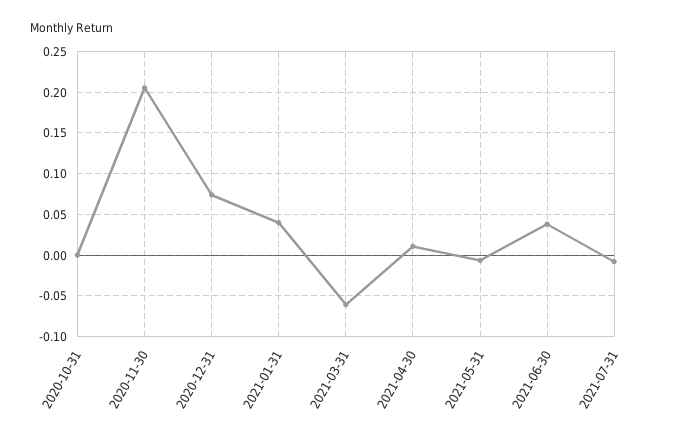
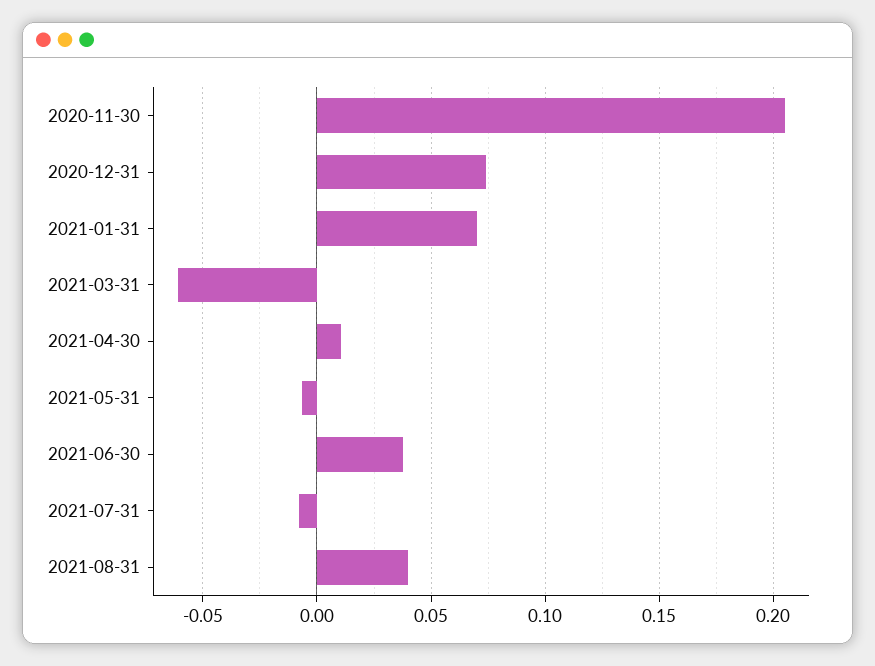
2020-10-31: 0 -> none
2021-01-31: 0.04 -> 0.07
2021-08-31: none -> 0.04

